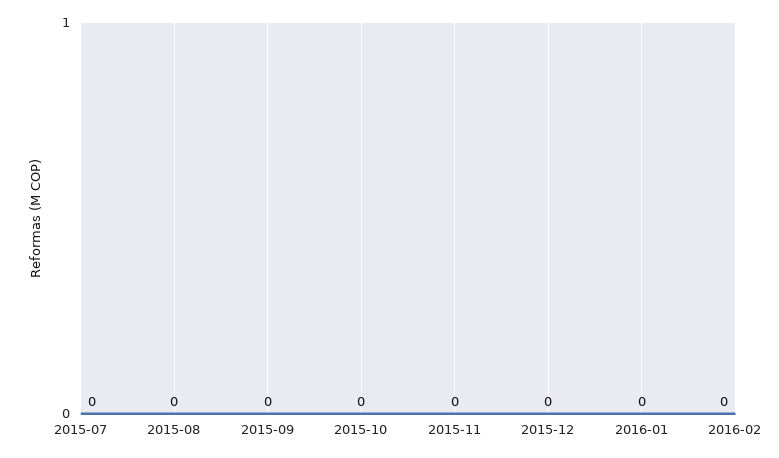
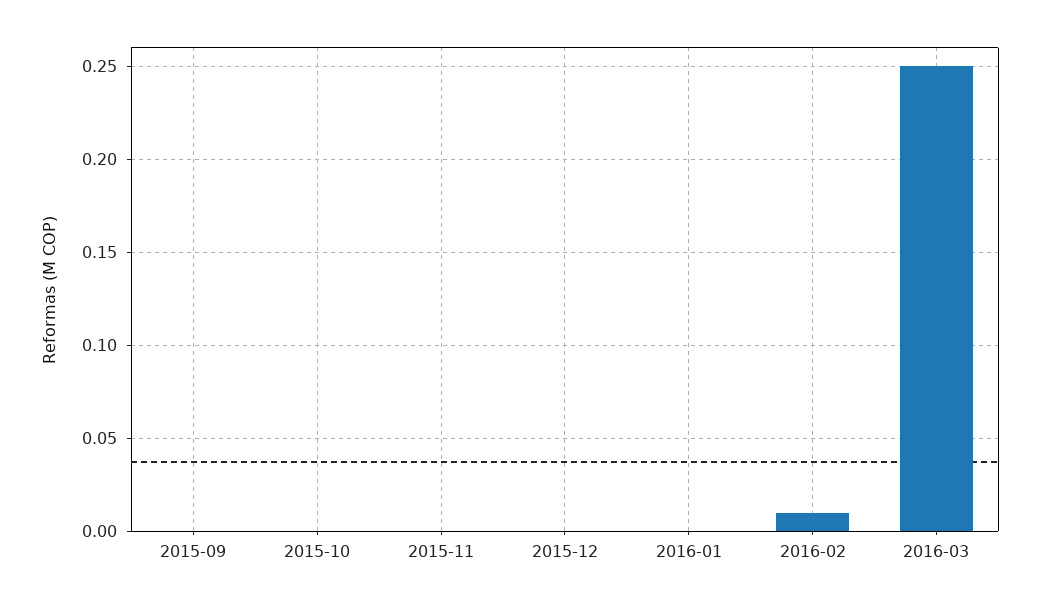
2015-07: 0 -> none
2015-08: 0 -> none
2016-02: 0 -> 0.01
2016-03: none -> 0.25

